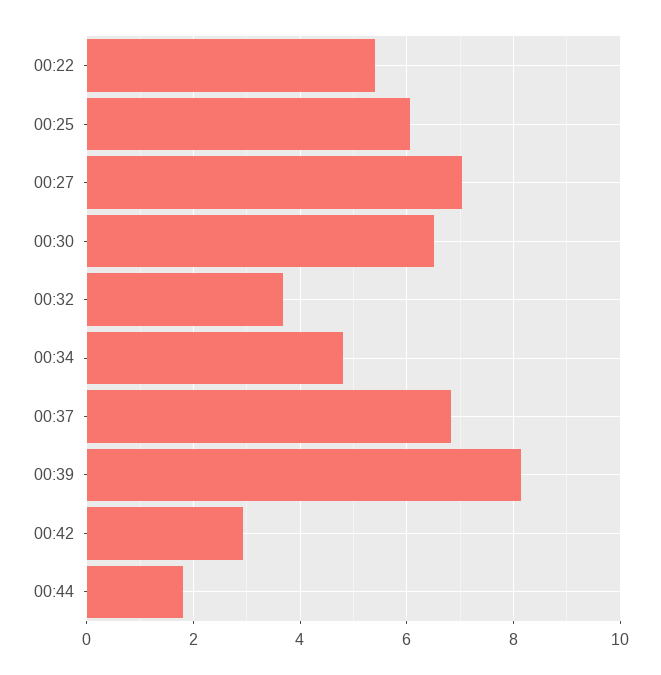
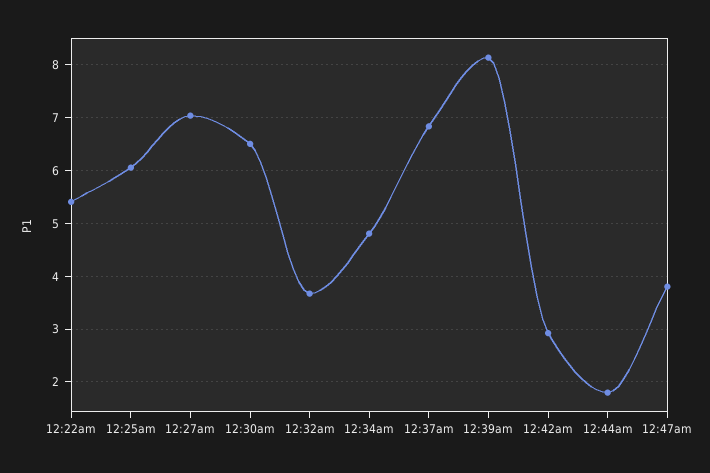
12:47am: none -> 3.8

